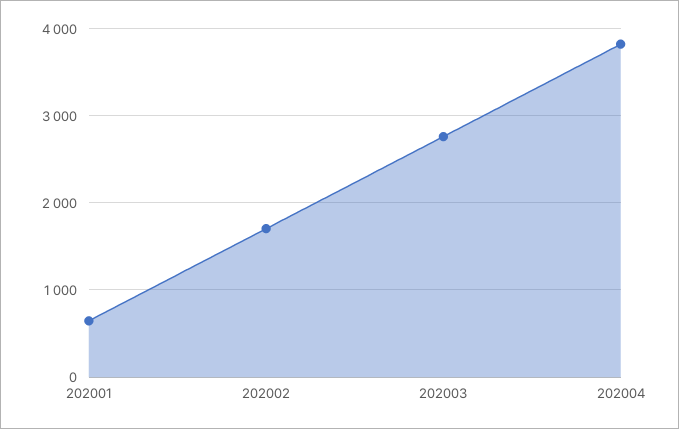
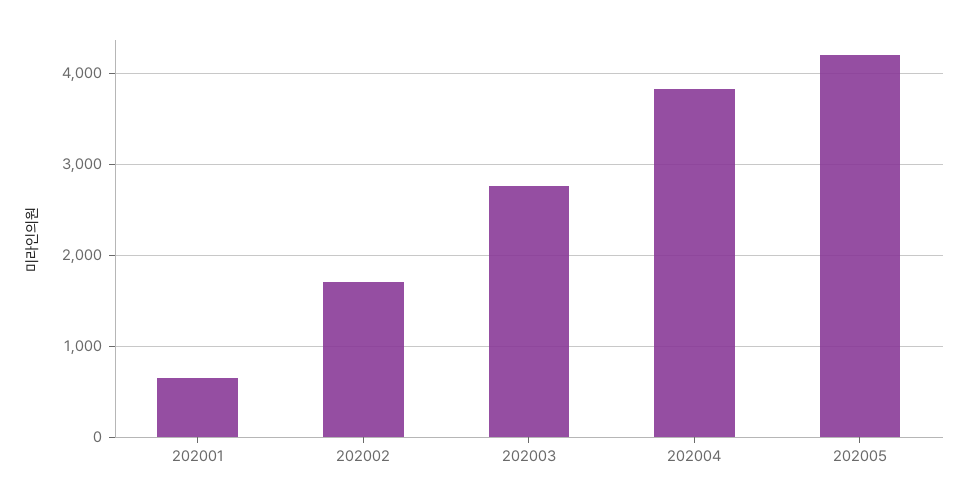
202005: none -> 4200

